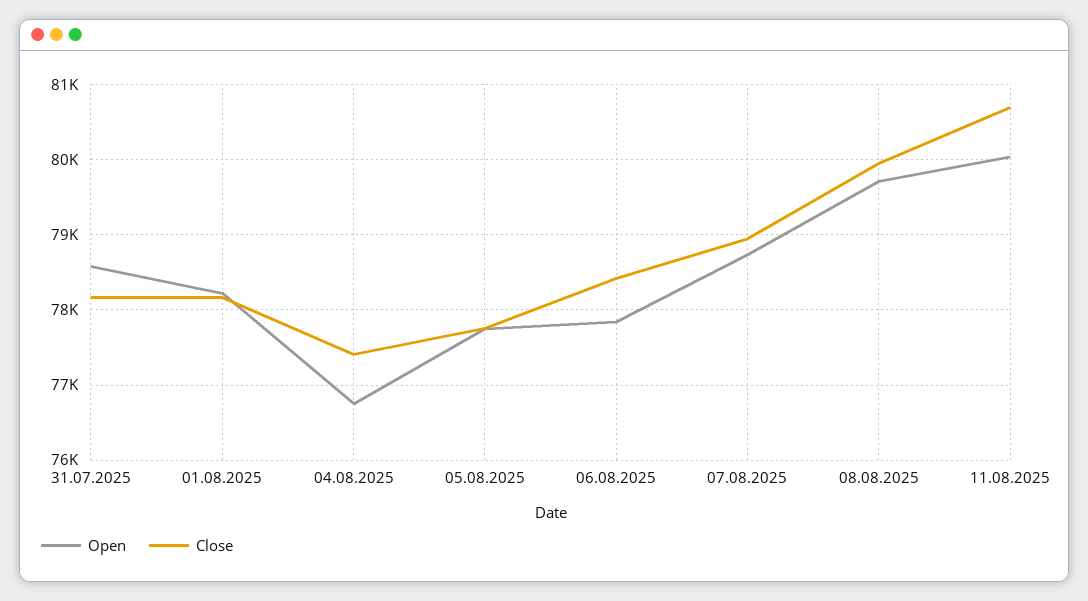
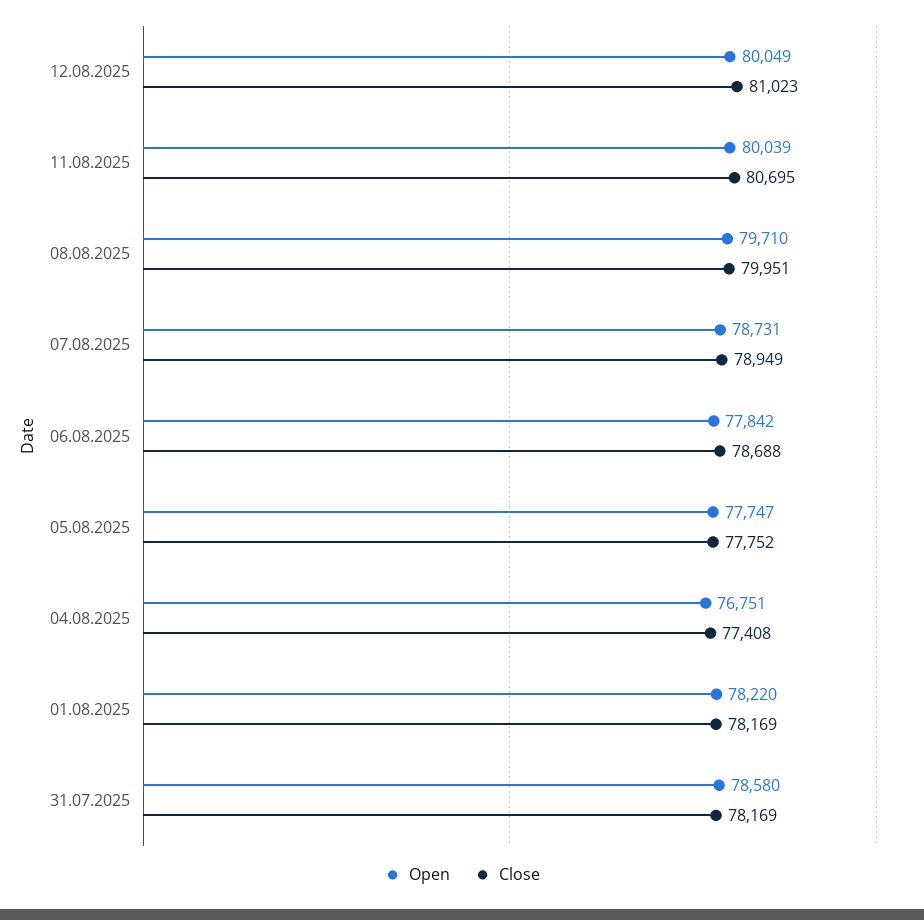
Close, 06.08.2025: 78400 -> 78688
Open, 12.08.2025: none -> 80049
Close, 12.08.2025: none -> 81023

